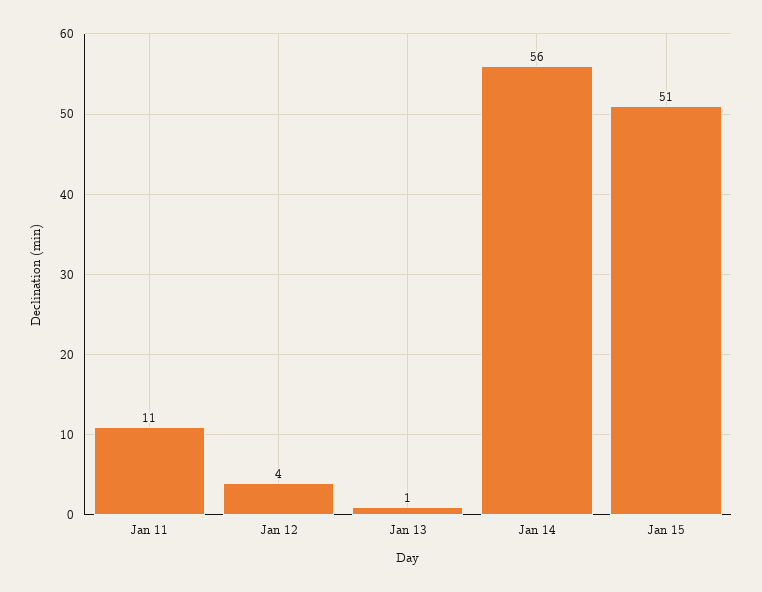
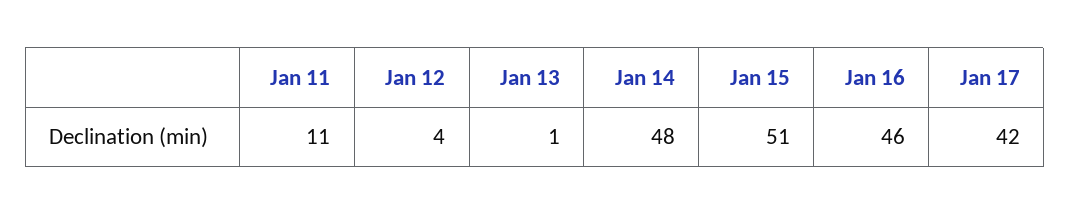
Jan 14: 56 -> 48
Jan 16: none -> 46
Jan 17: none -> 42

